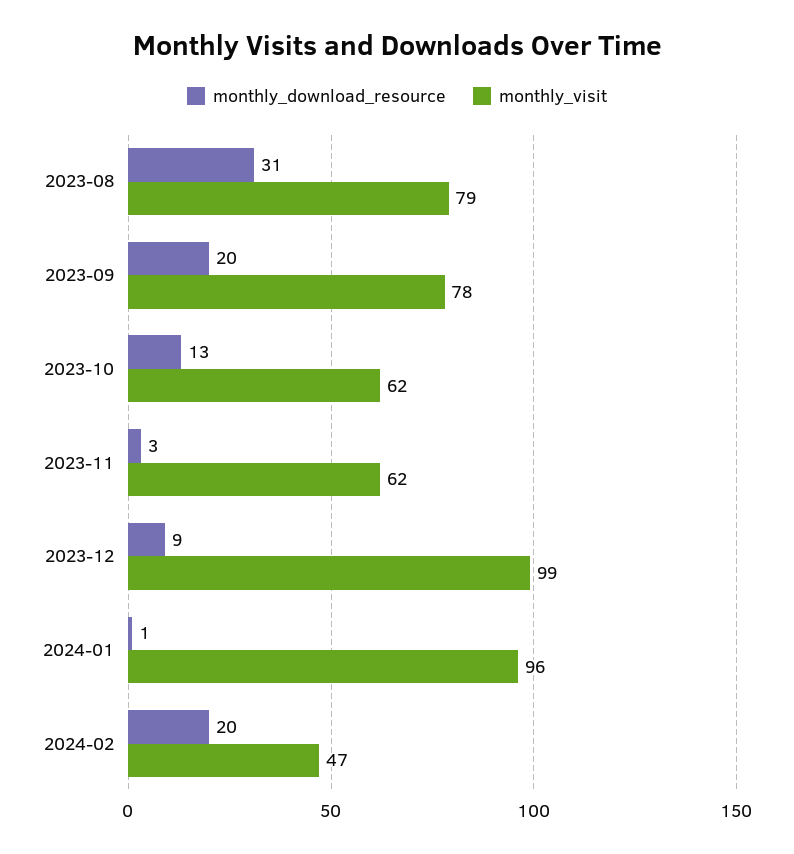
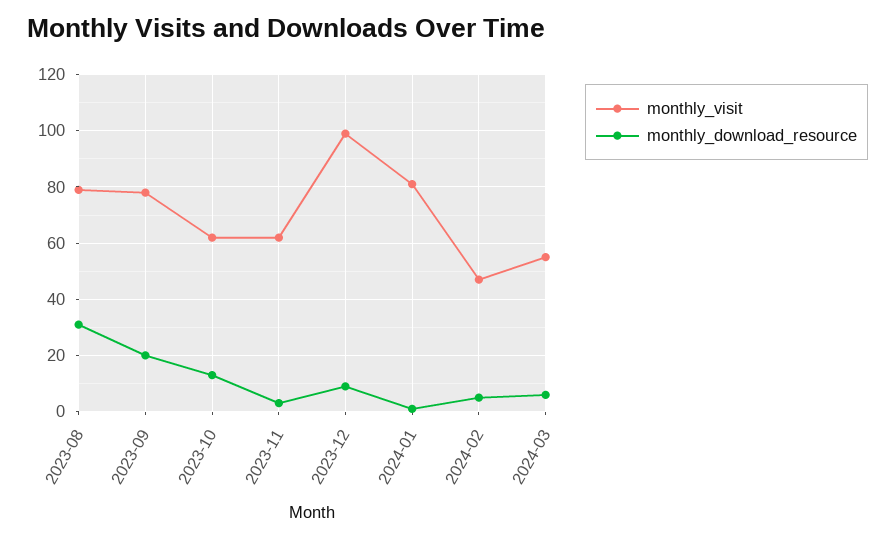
monthly_visit, 2024-01: 96 -> 80
monthly_download_resource, 2024-02: 20 -> 5
monthly_visit, 2024-03: none -> 55
monthly_download_resource, 2024-03: none -> 5

